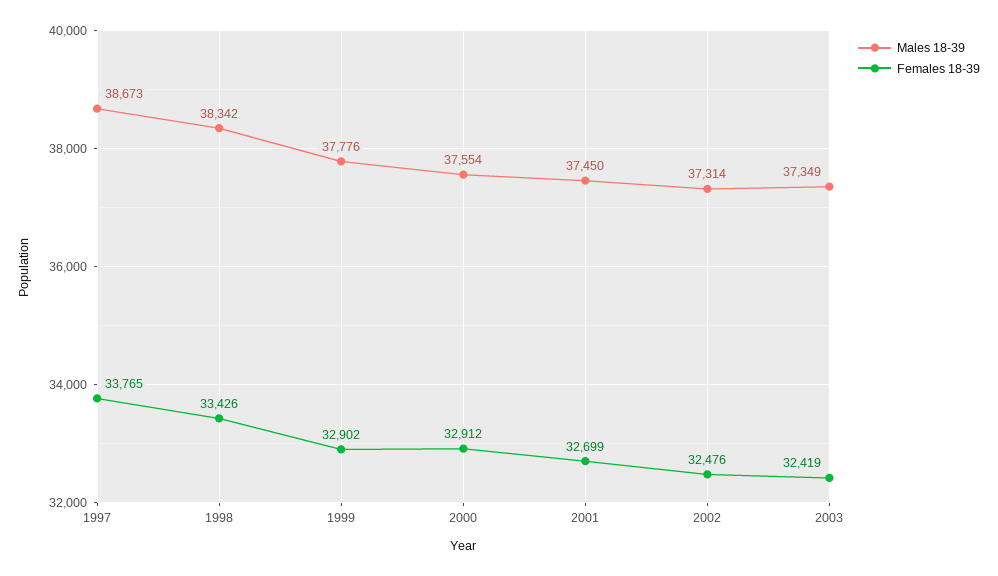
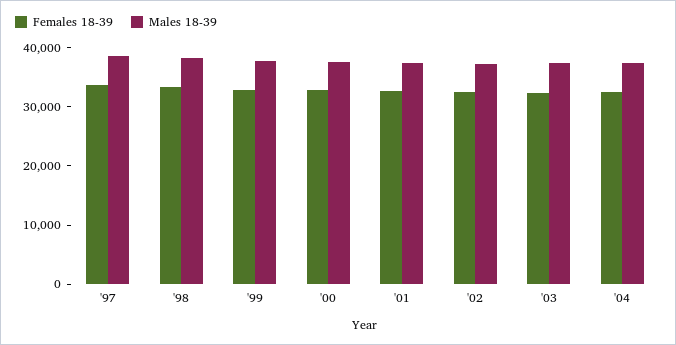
Females 18-39, '04: none -> 32000
Males 18-39, '04: none -> 38000

